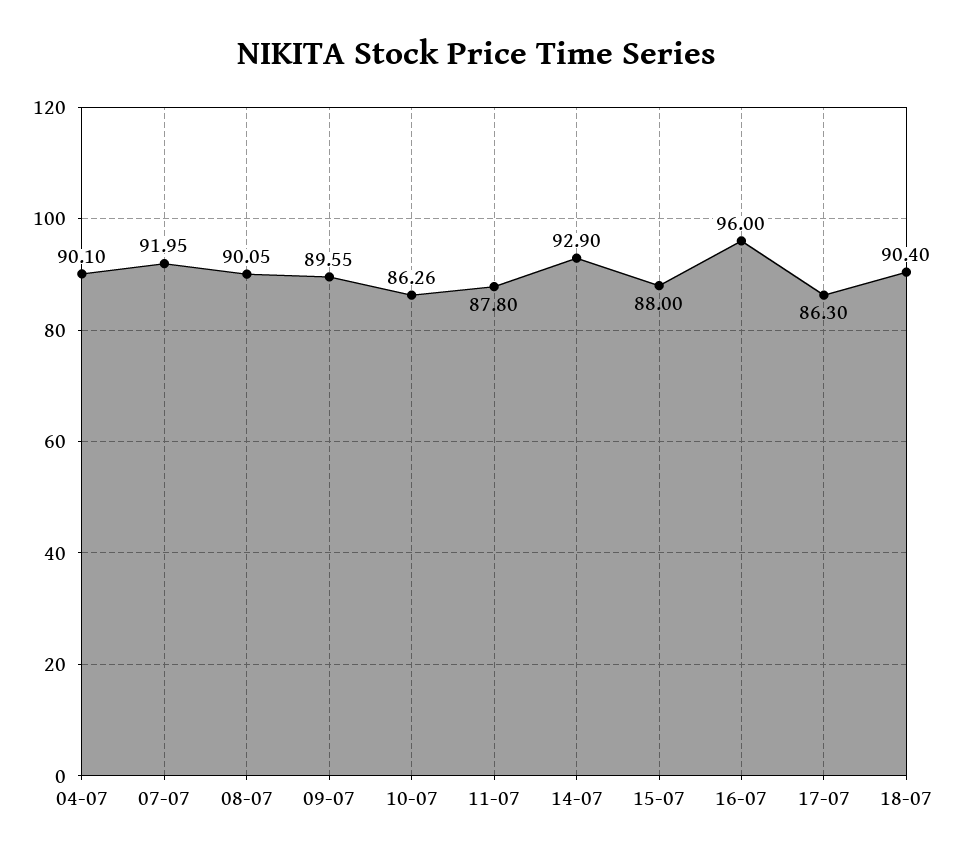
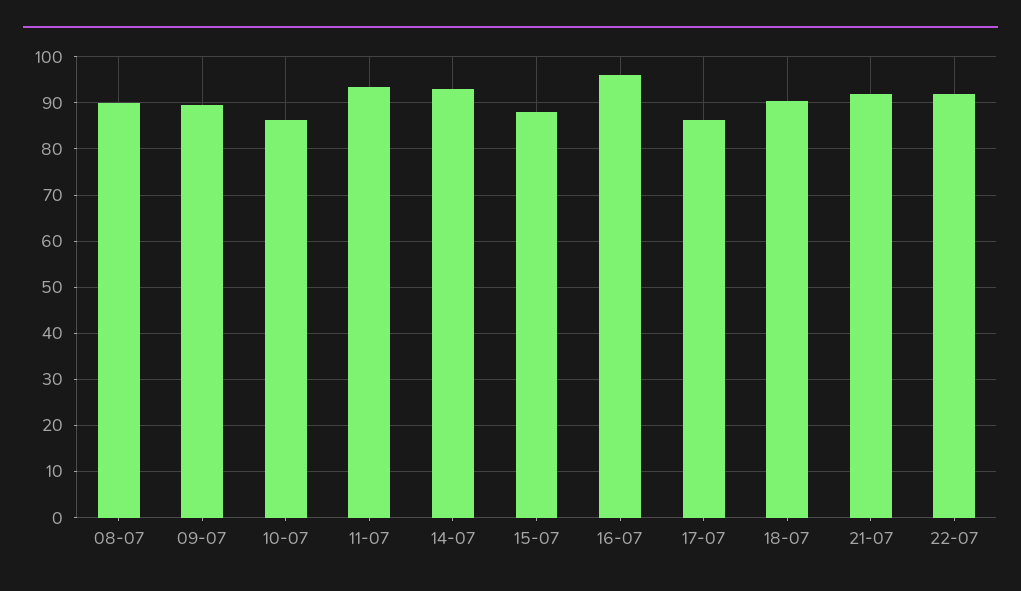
04-07: 90.1 -> none
07-07: 91.95 -> none
11-07: 87.8 -> 94
21-07: none -> 92
22-07: none -> 92

